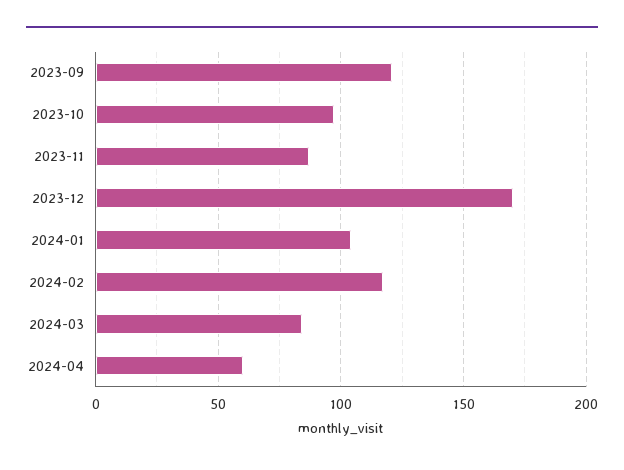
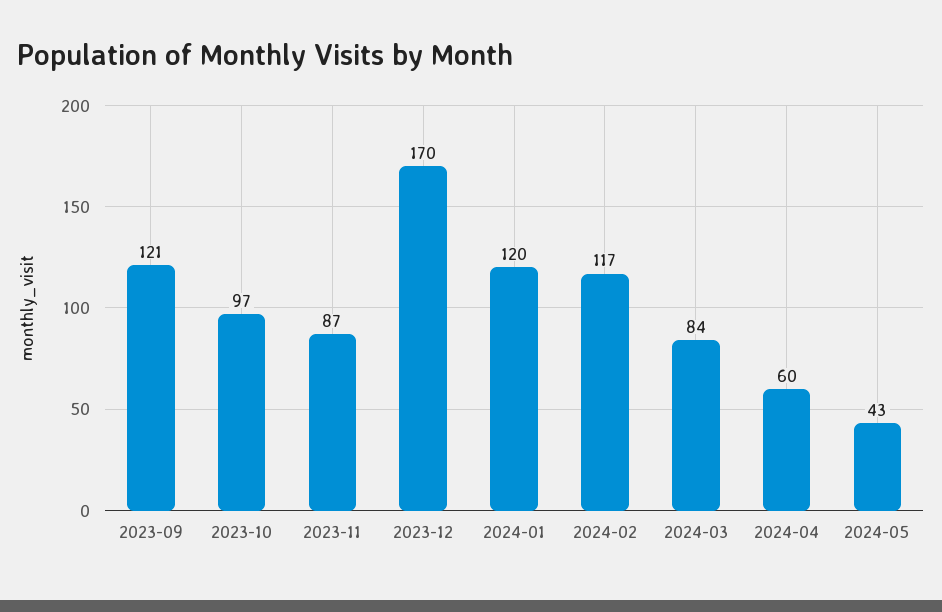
2024-01: 105 -> 120
2024-05: none -> 43

